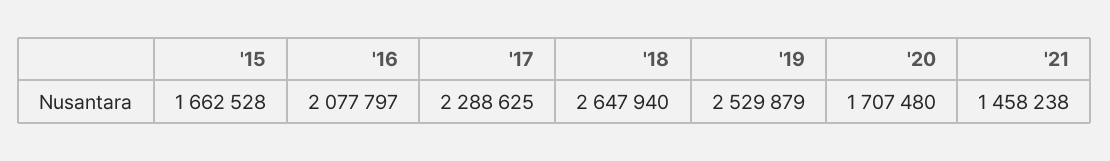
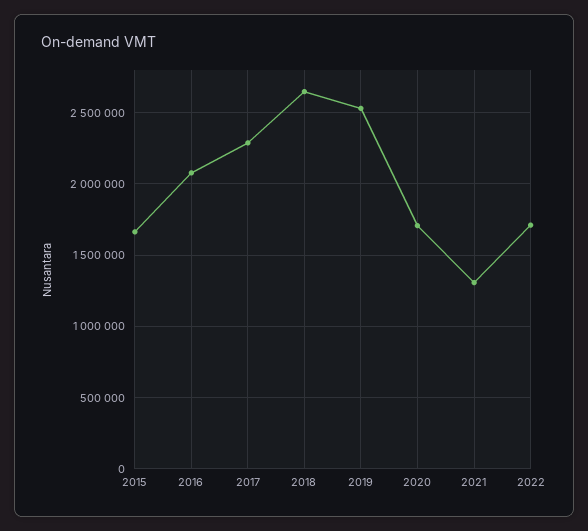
'21: 1458238 -> 1300000
2022: none -> 1700000

